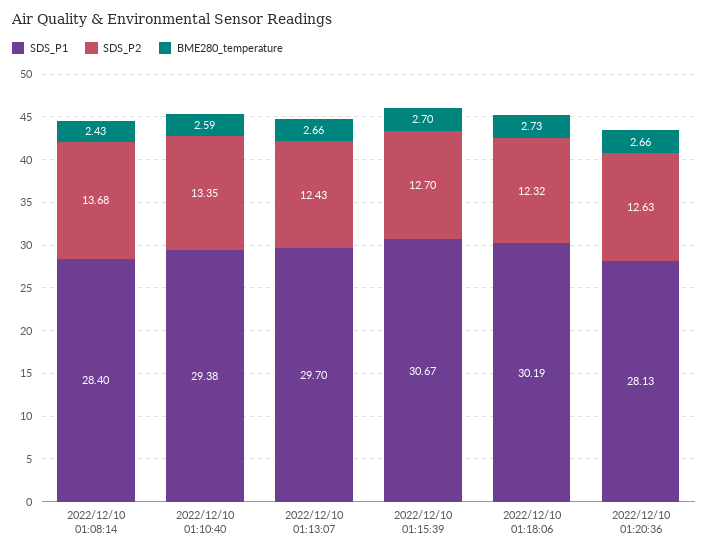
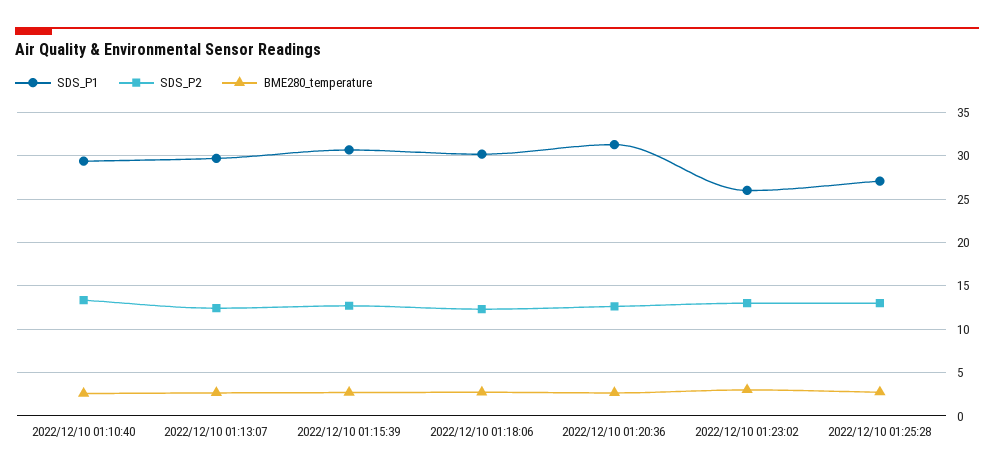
SDS_P1, 2022/12/10 01:08:14: 28.4 -> none
SDS_P2, 2022/12/10 01:08:14: 13.68 -> none
BME280_temperature, 2022/12/10 01:08:14: 2.43 -> none
SDS_P1, 2022/12/10 01:20:36: 28.13 -> 31
SDS_P1, 2022/12/10 01:23:02: none -> 26
SDS_P2, 2022/12/10 01:23:02: none -> 13
BME280_temperature, 2022/12/10 01:23:02: none -> 3
SDS_P1, 2022/12/10 01:25:28: none -> 27
SDS_P2, 2022/12/10 01:25:28: none -> 13
BME280_temperature, 2022/12/10 01:25:28: none -> 3

